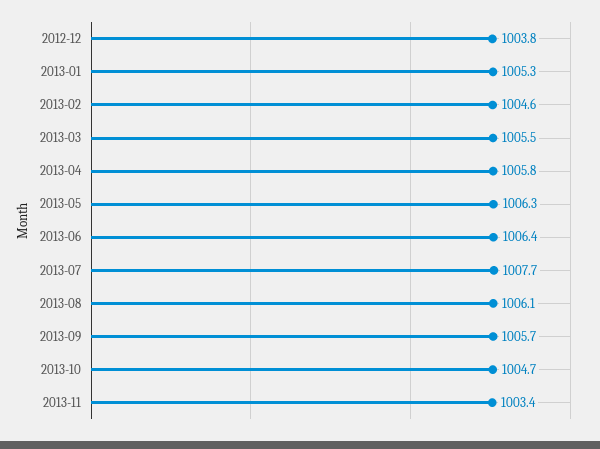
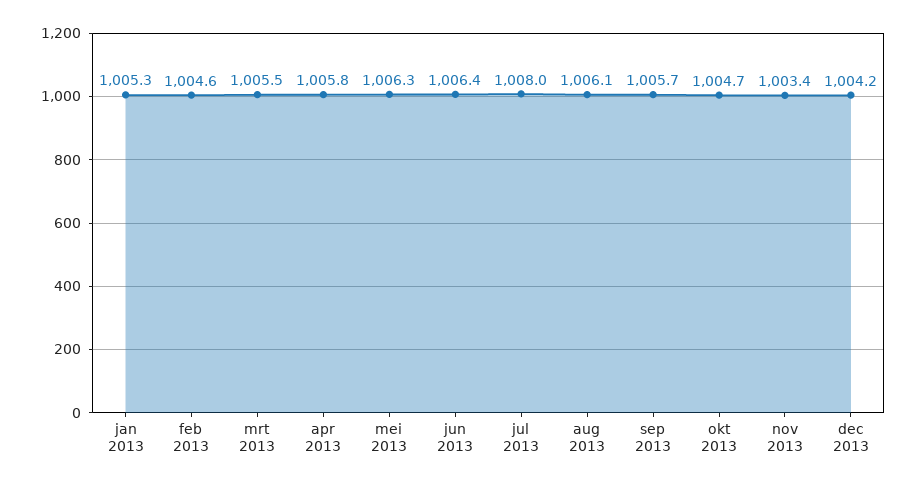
2012-12: 1003.8 -> none
2013-07: 1007.7 -> 1008
dec 2013: none -> 1004.2

